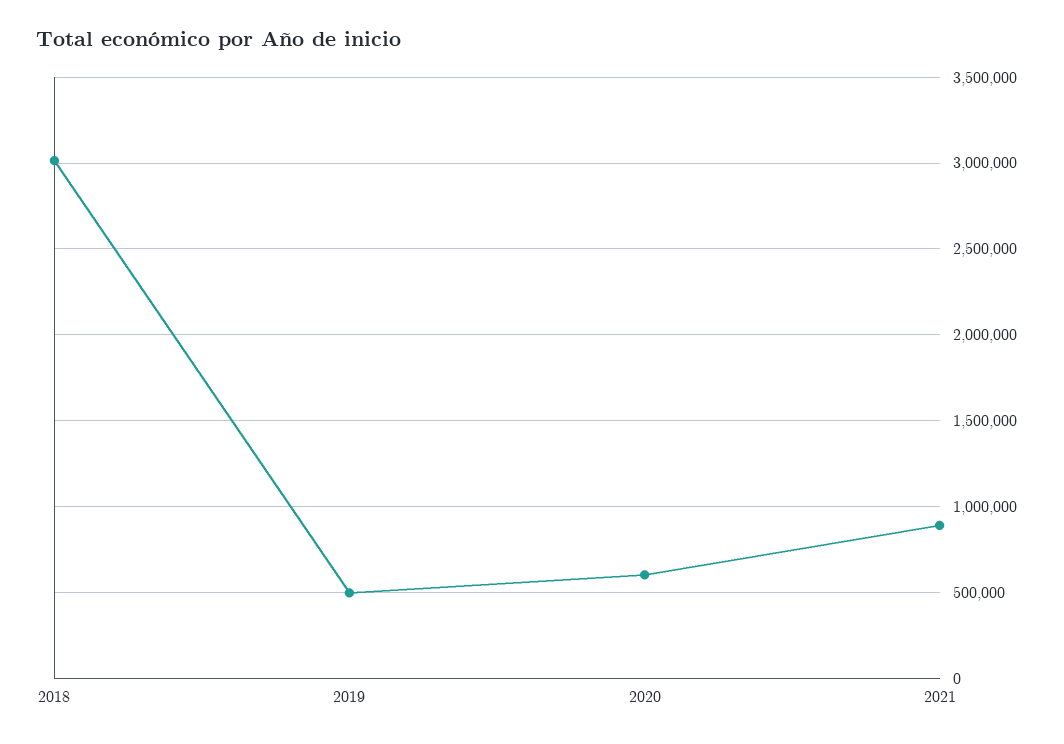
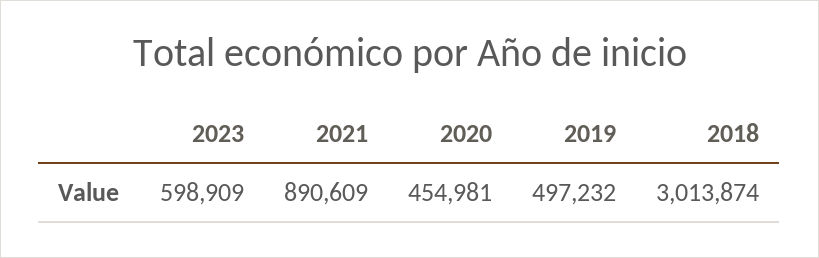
2020: 600000 -> 454981
2023: none -> 598909

